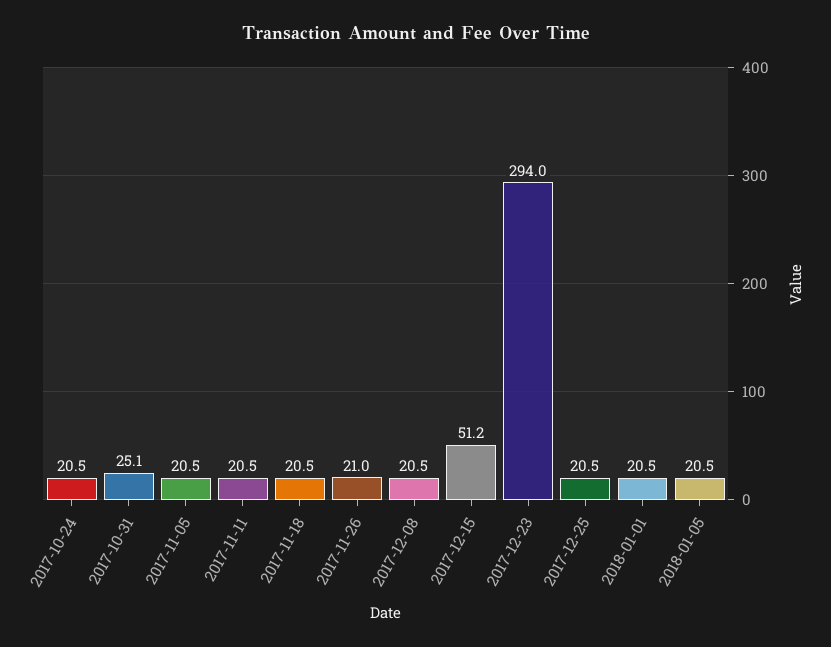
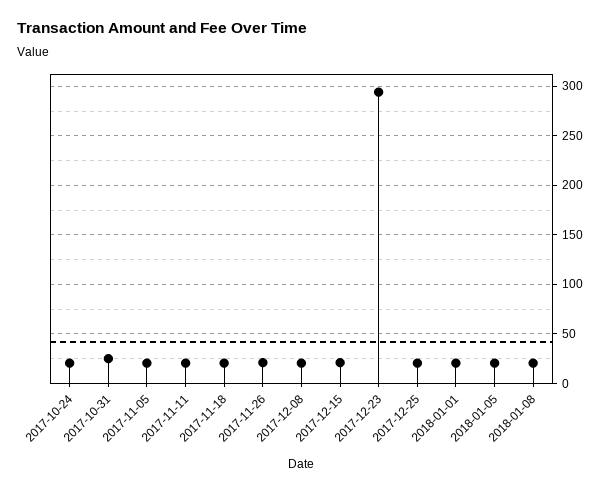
2017-12-15: 51.2 -> 20
2018-01-08: none -> 20

